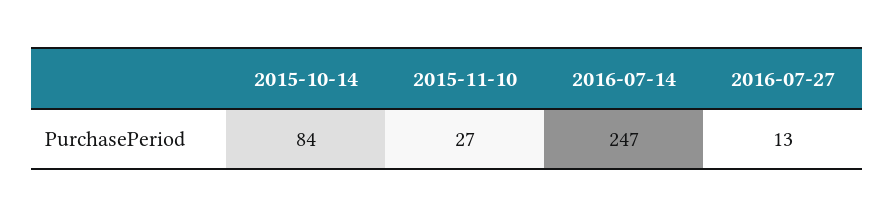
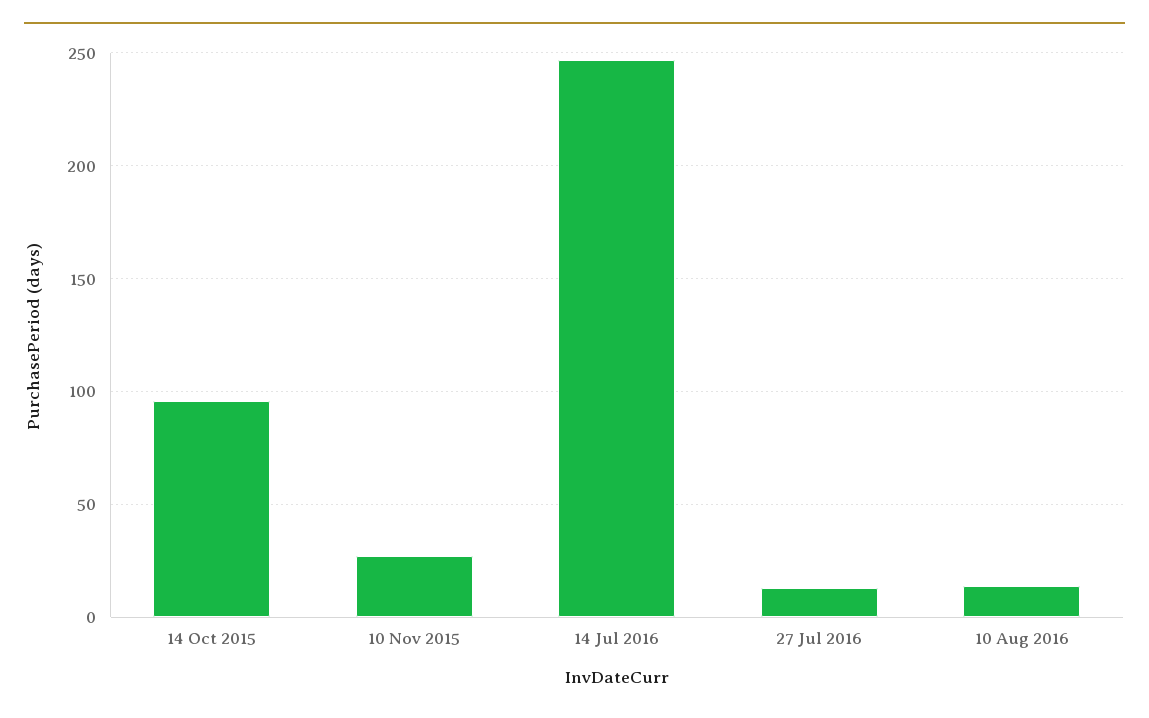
2015-10-14: 84 -> 95
10 Aug 2016: none -> 15

